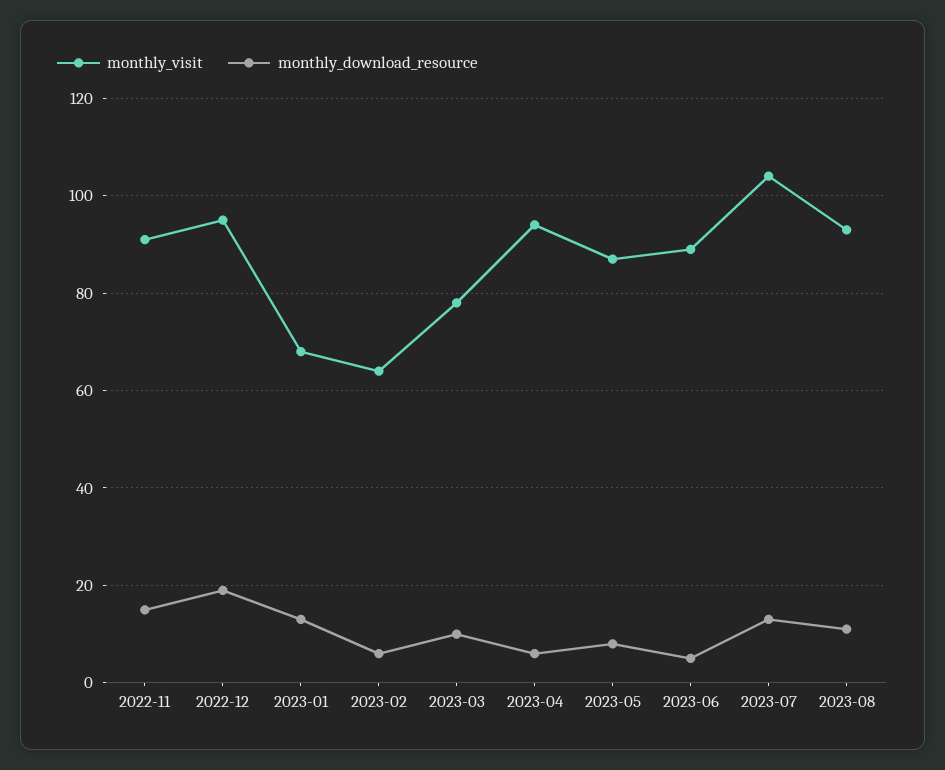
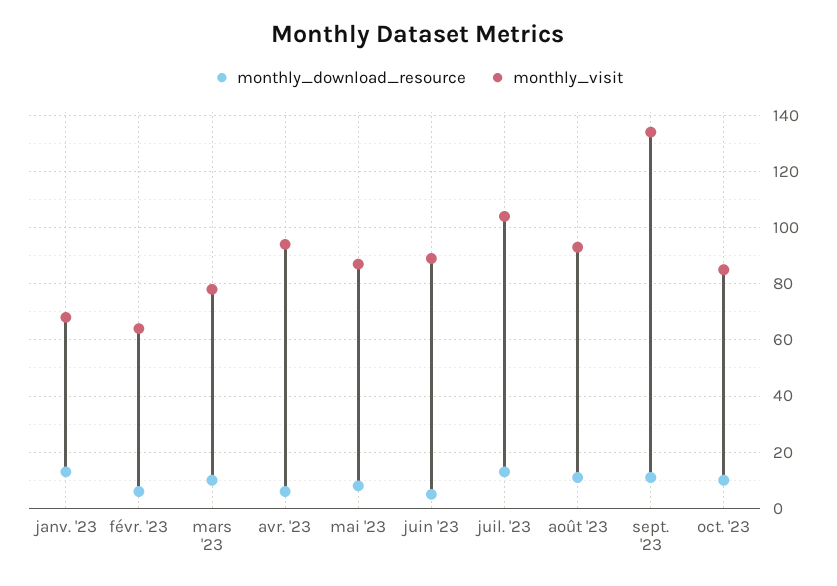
monthly_visit, 2022-11: 90 -> none
monthly_download_resource, 2022-11: 15 -> none
monthly_visit, 2022-12: 95 -> none
monthly_download_resource, 2022-12: 20 -> none
monthly_download_resource, sept. '23: none -> 10
monthly_visit, sept. '23: none -> 135
monthly_download_resource, oct. '23: none -> 10
monthly_visit, oct. '23: none -> 85

